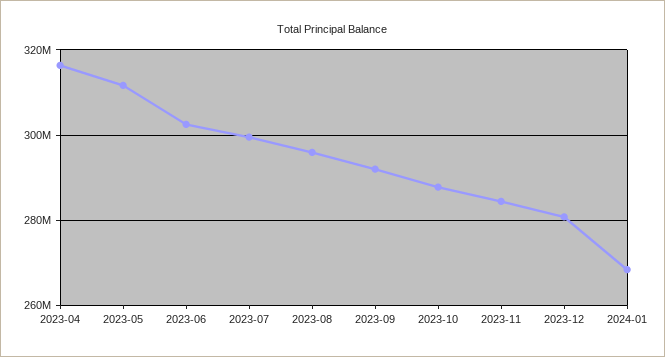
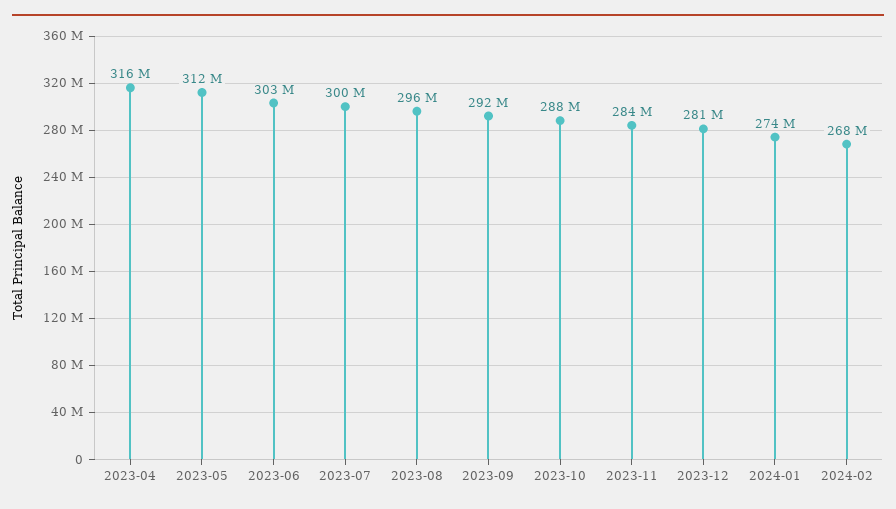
2024-01: 268000000 -> 274000000
2024-02: none -> 268000000

